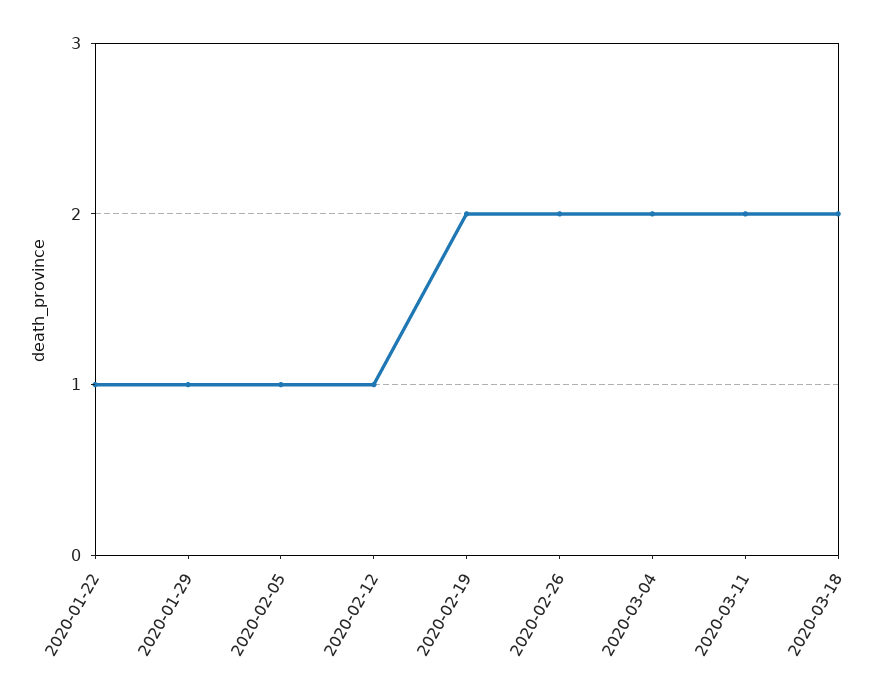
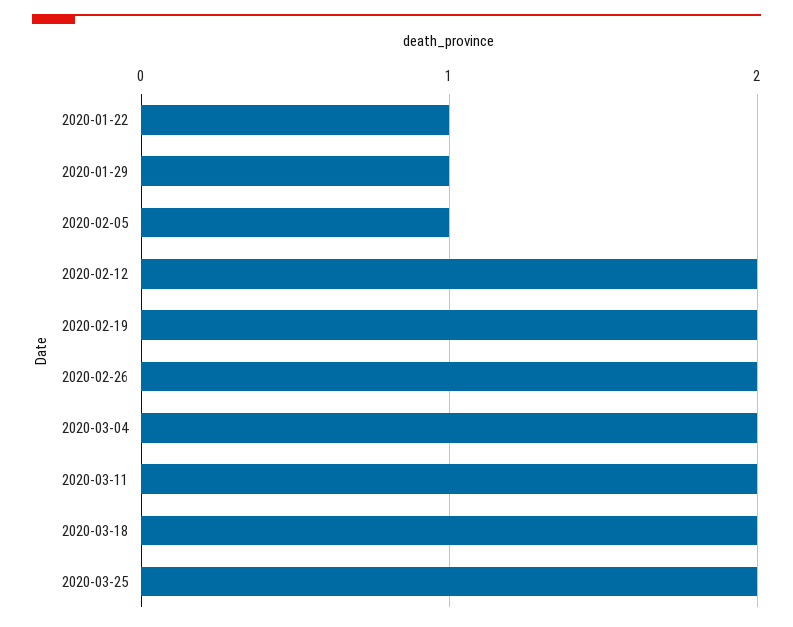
2020-02-12: 1 -> 2
2020-03-25: none -> 2

